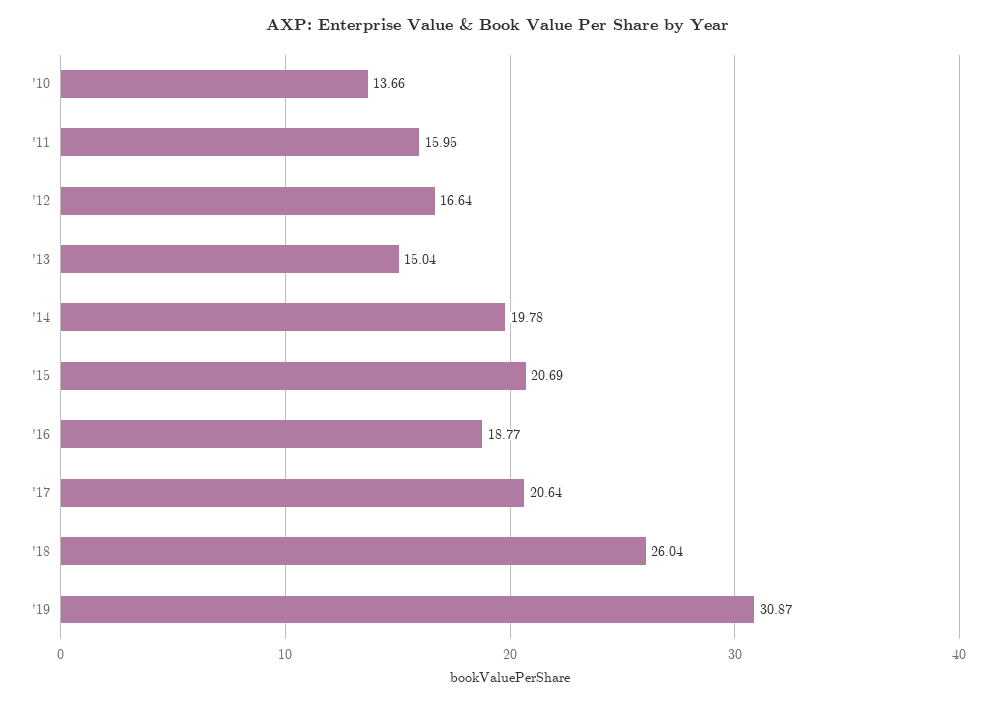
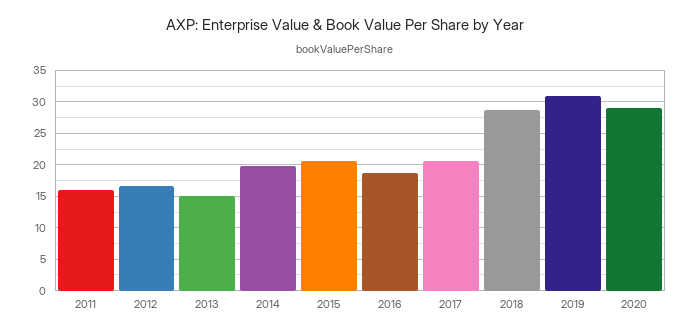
'10: 13.66 -> none
'18: 26.04 -> 29
2020: none -> 29

